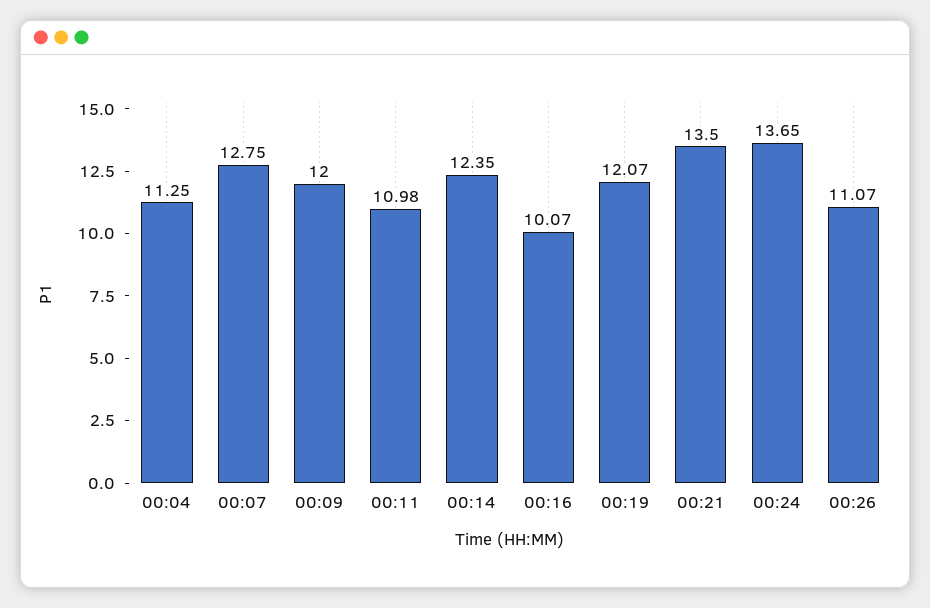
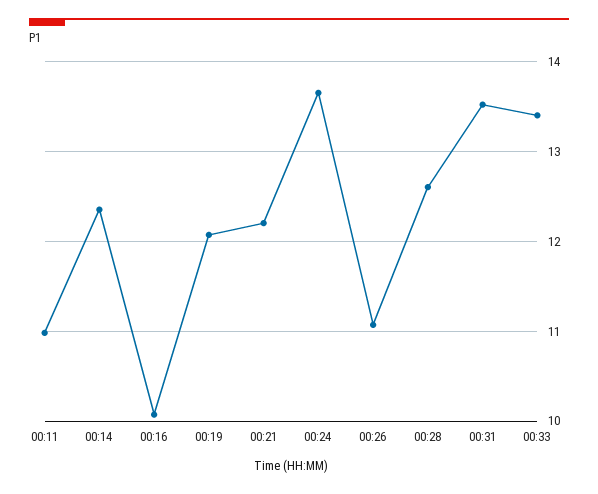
00:04: 11.25 -> none
00:07: 12.75 -> none
00:09: 12 -> none
00:21: 13.5 -> 12.2
00:28: none -> 12.6
00:31: none -> 13.5
00:33: none -> 13.4

